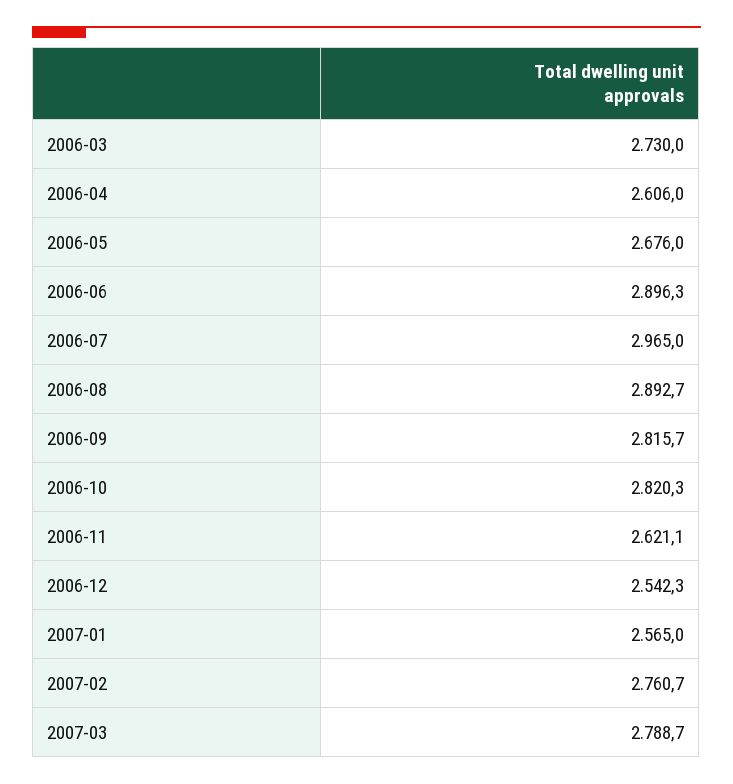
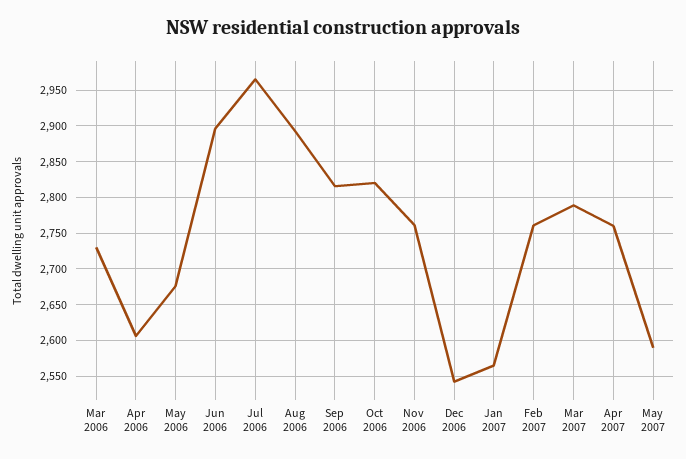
2006-11: 2621.1 -> 2760
Apr 2007: none -> 2760
May 2007: none -> 2590

